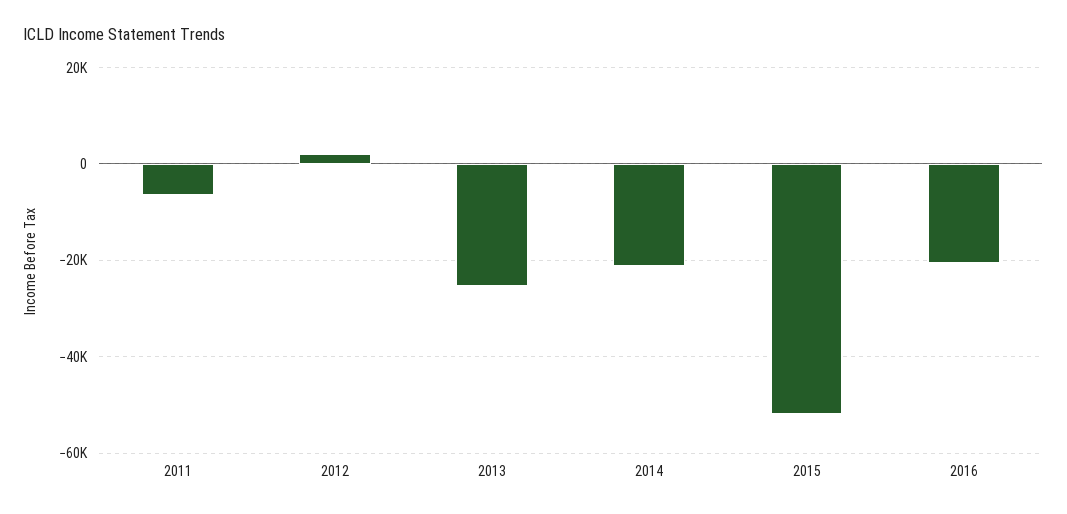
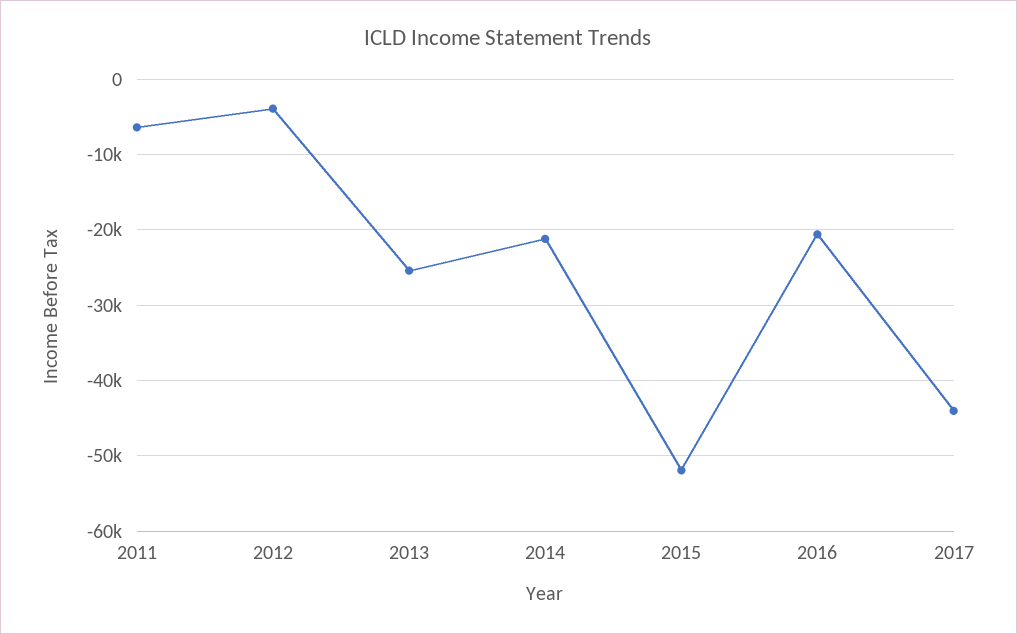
2012: 2000 -> -4000
2017: none -> -44000

